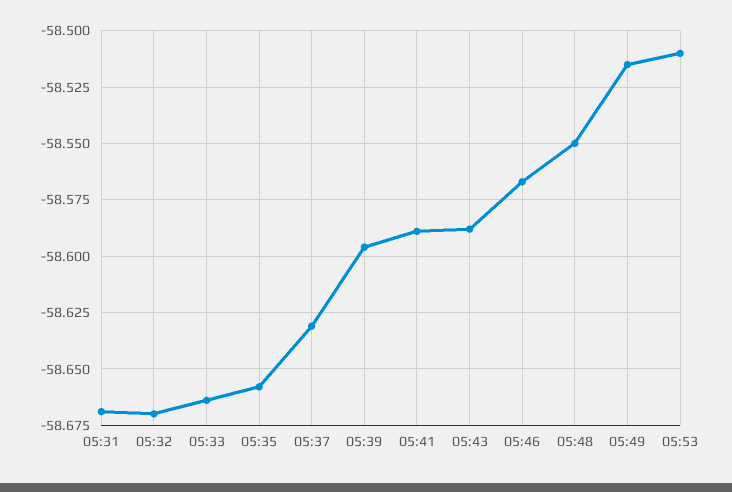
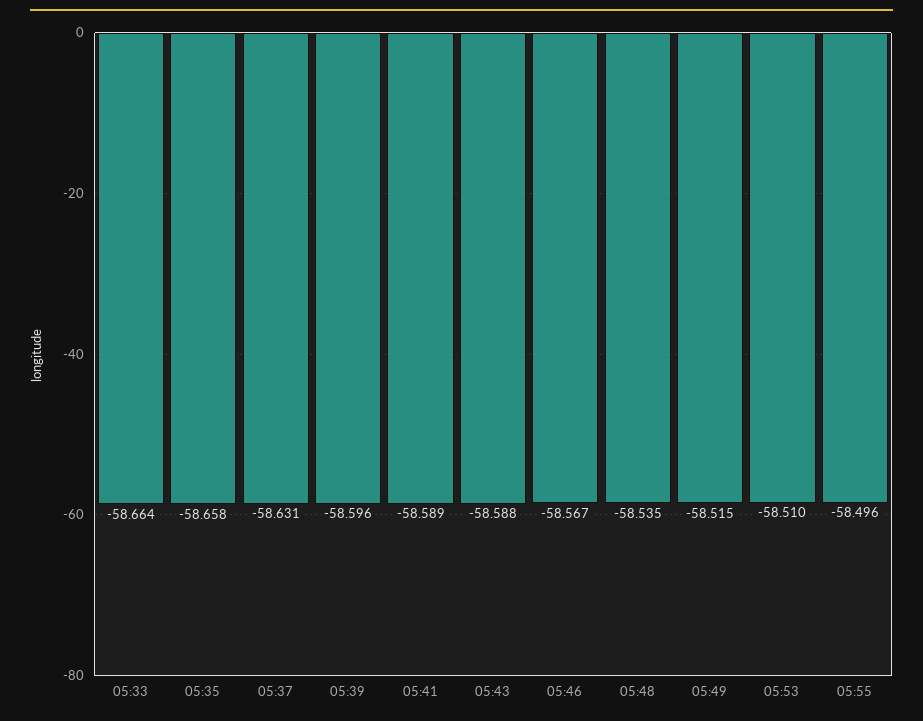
05:31: -58.67 -> none
05:32: -58.67 -> none
05:48: -58.55 -> -58.535
05:55: none -> -58.496

